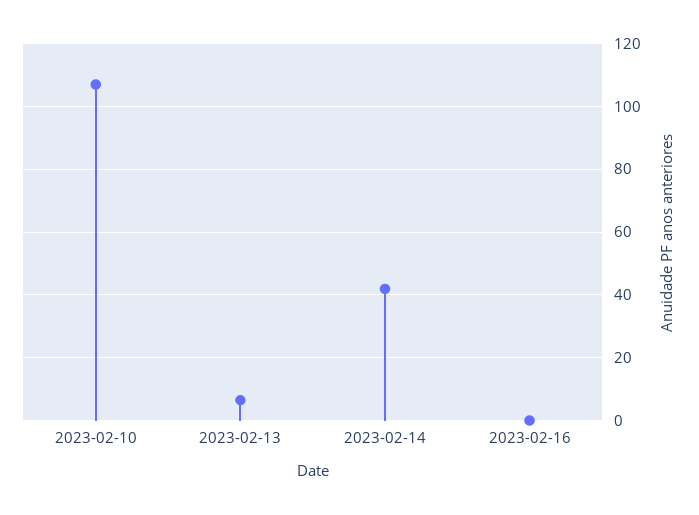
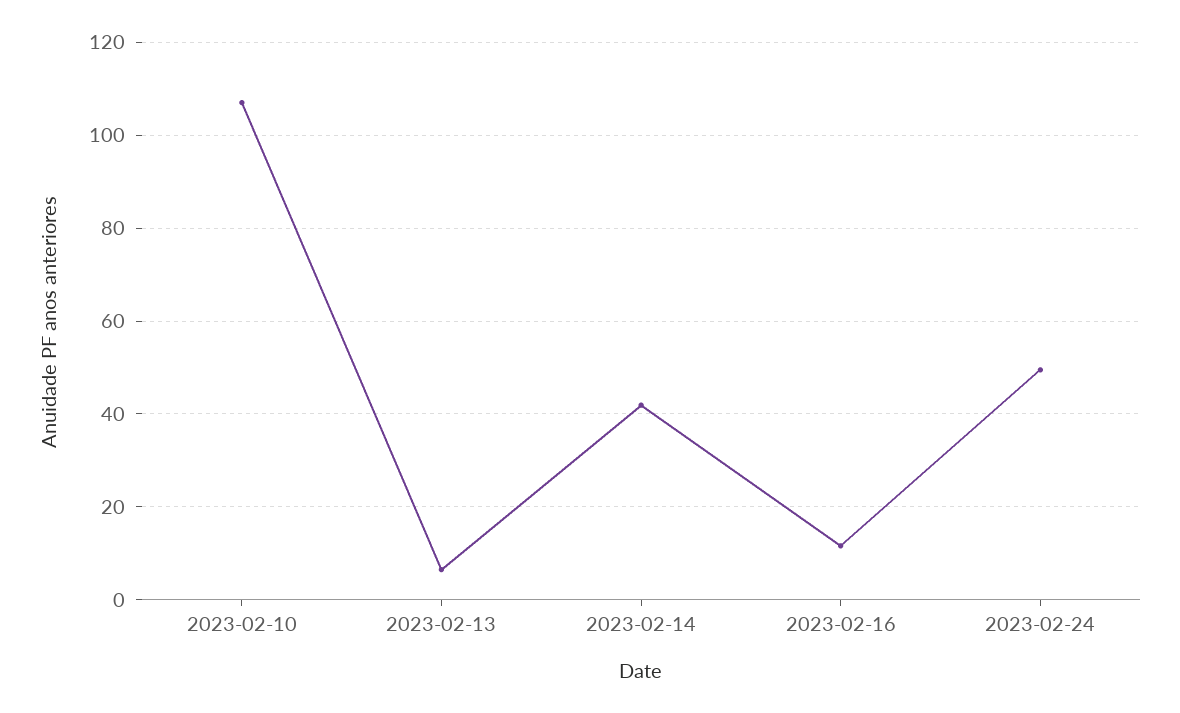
2023-02-16: 0 -> 12
2023-02-24: none -> 50

